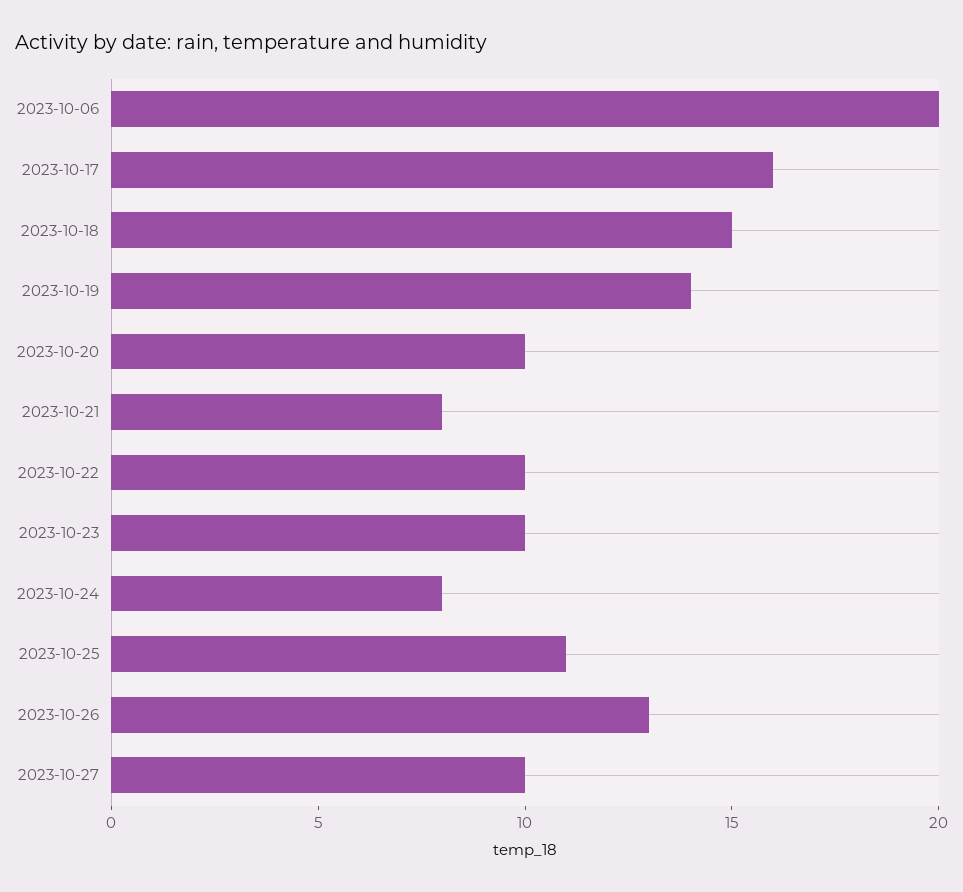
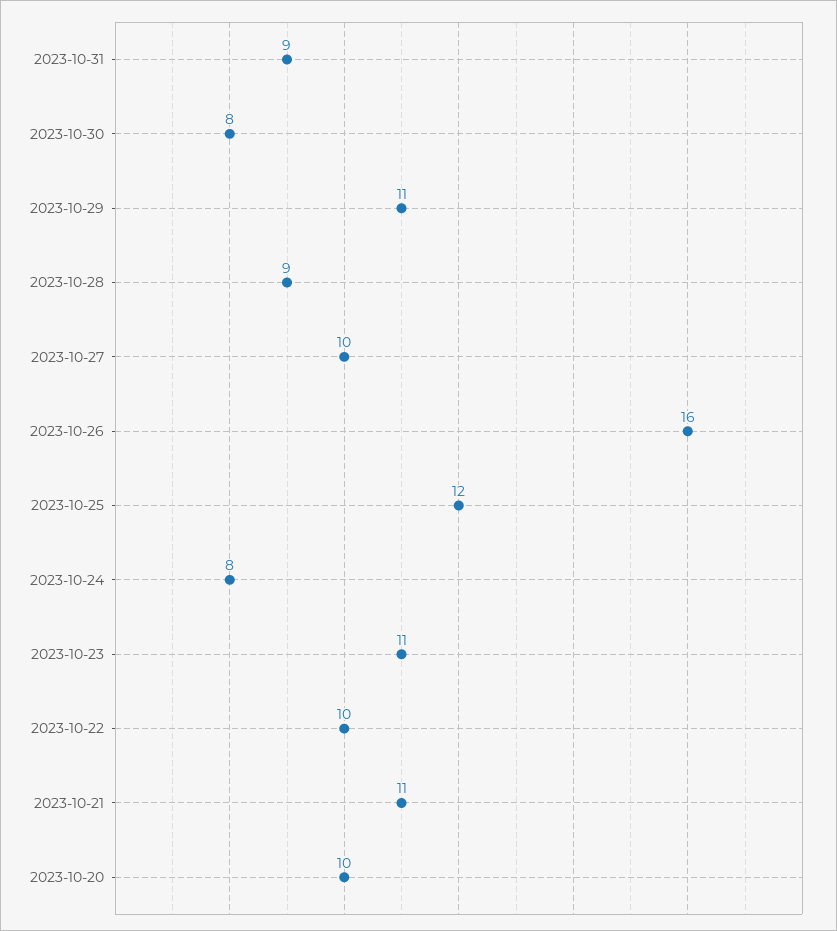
2023-10-06: 20 -> none
2023-10-17: 16 -> none
2023-10-18: 15 -> none
2023-10-19: 14 -> none
2023-10-21: 8 -> 11
2023-10-23: 10 -> 11
2023-10-25: 11 -> 12
2023-10-26: 13 -> 16
2023-10-31: none -> 9
2023-10-30: none -> 8
2023-10-29: none -> 11
2023-10-28: none -> 9

